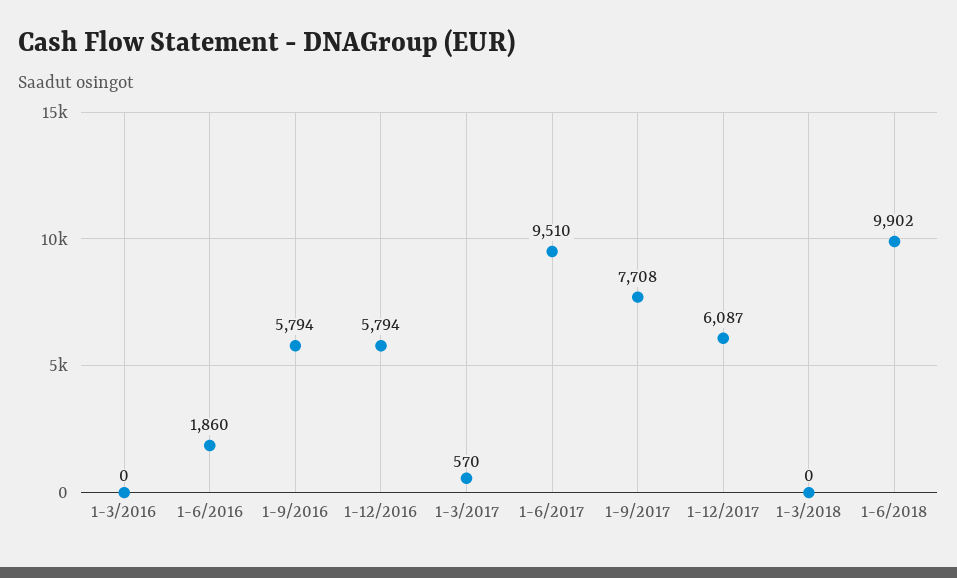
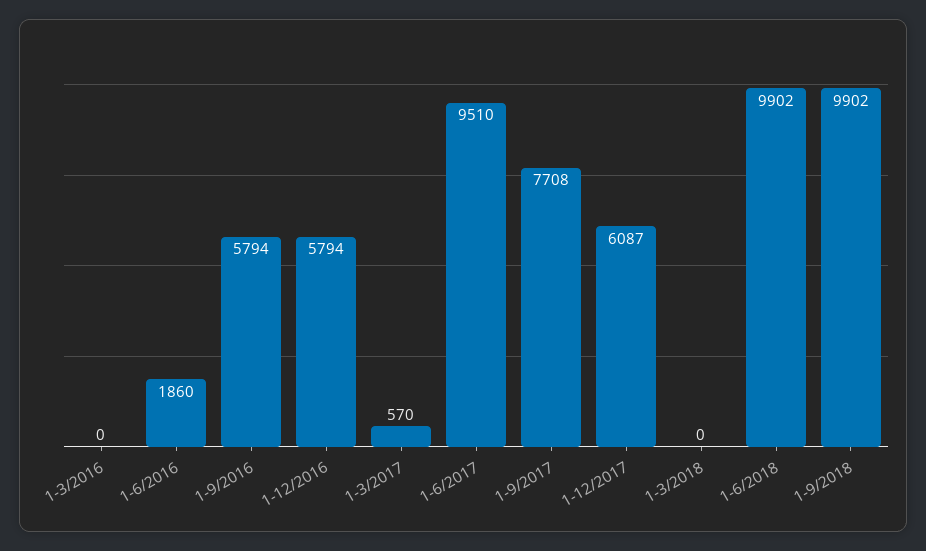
1-9/2018: none -> 9902

